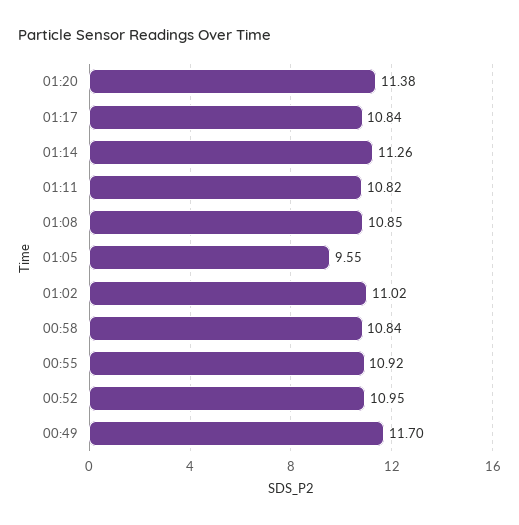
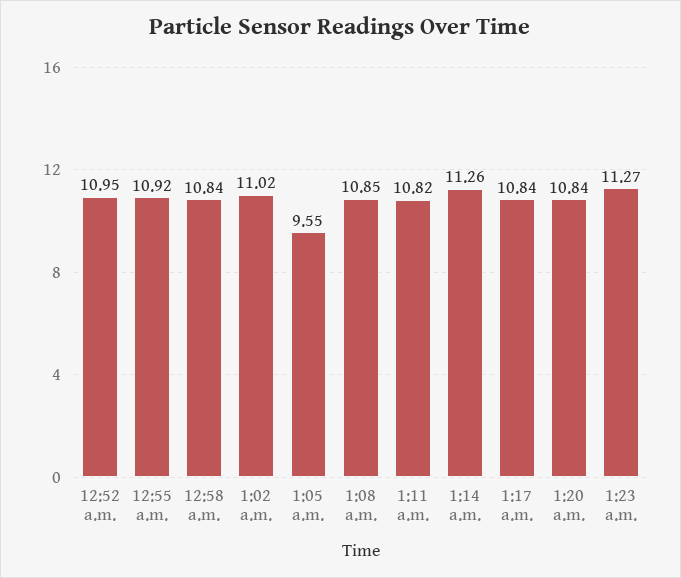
01:20: 11.38 -> 10.84
00:49: 11.7 -> none
1:23 a.m.: none -> 11.27

